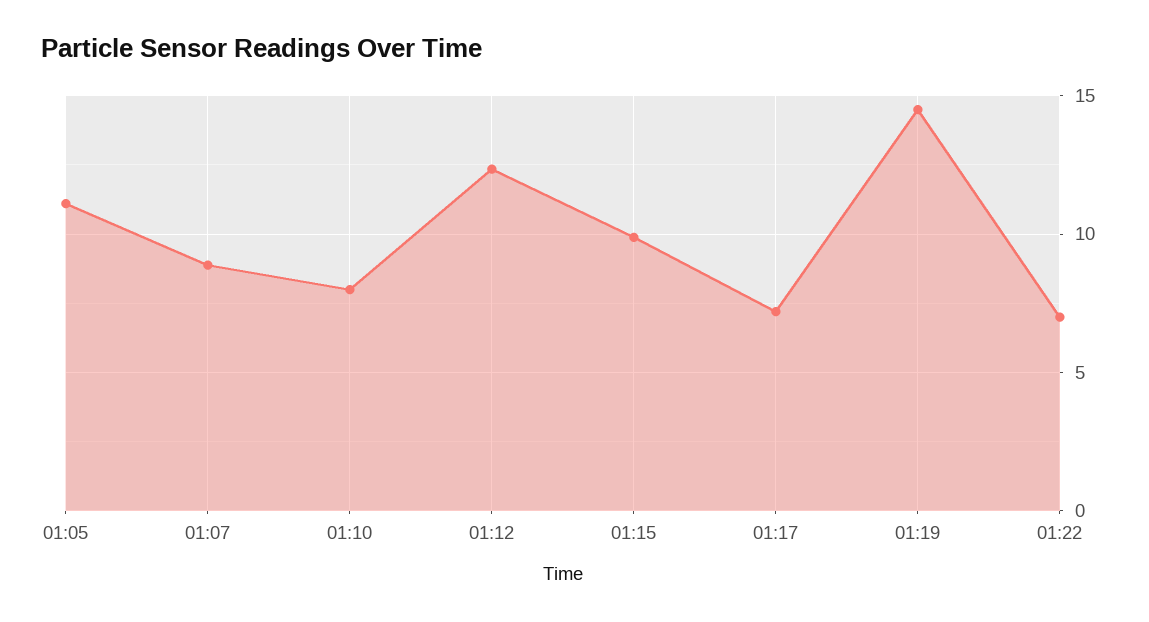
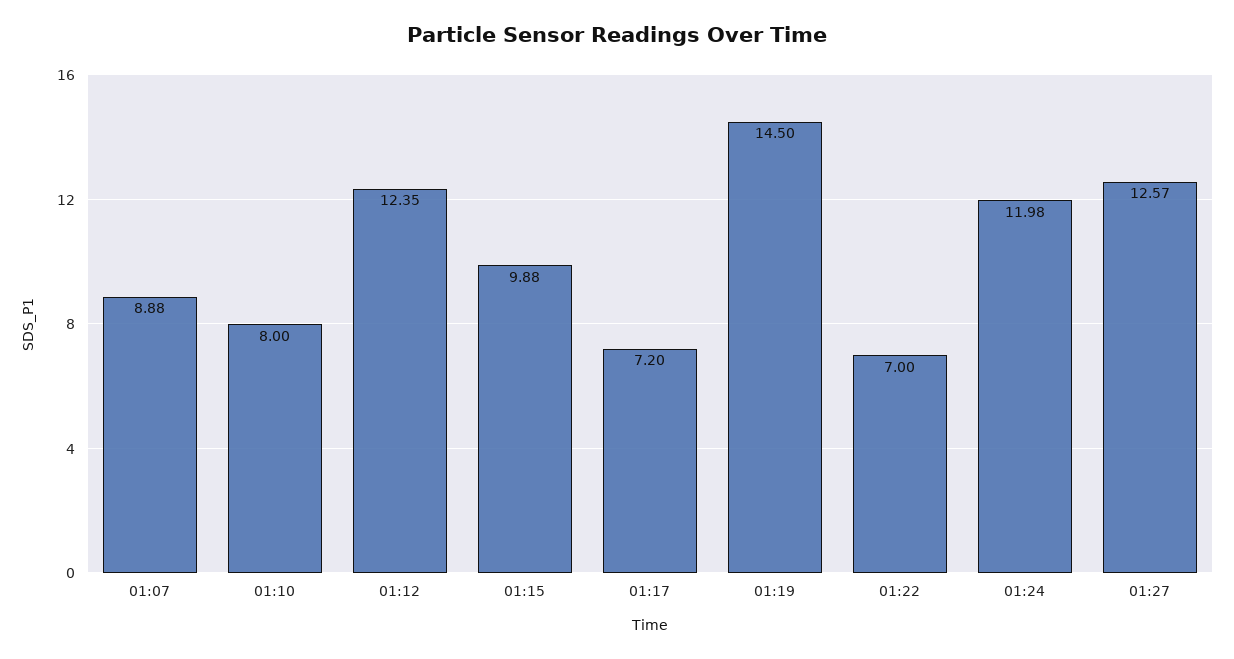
01:05: 11 -> none
01:24: none -> 11.98
01:27: none -> 12.57

